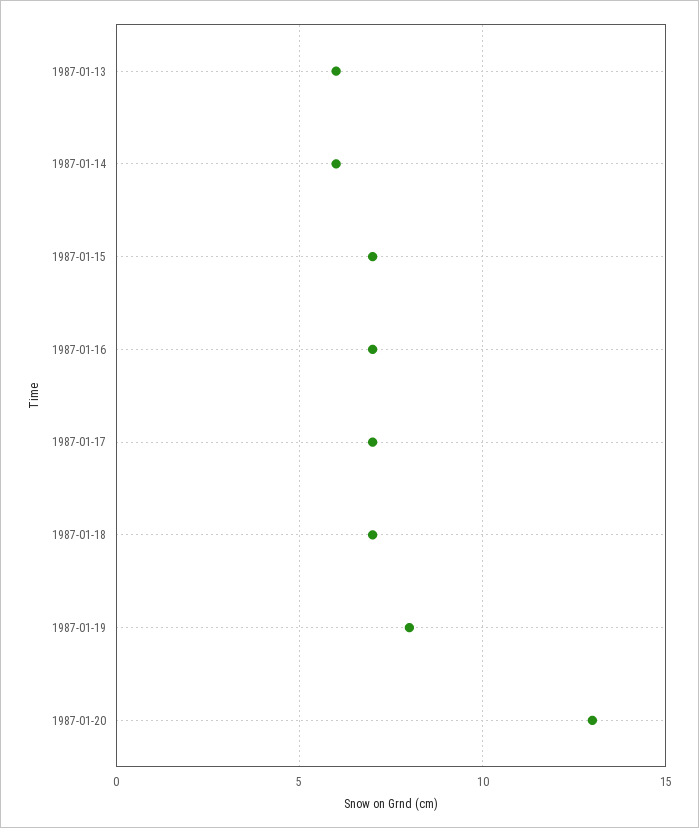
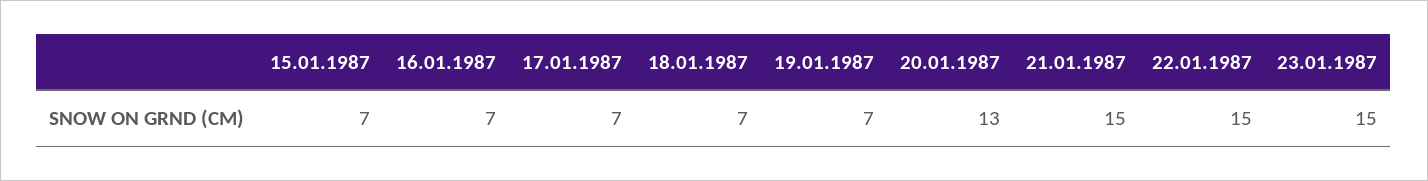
1987-01-13: 6 -> none
1987-01-14: 6 -> none
1987-01-19: 8 -> 7
21.01.1987: none -> 15
22.01.1987: none -> 15
23.01.1987: none -> 15

